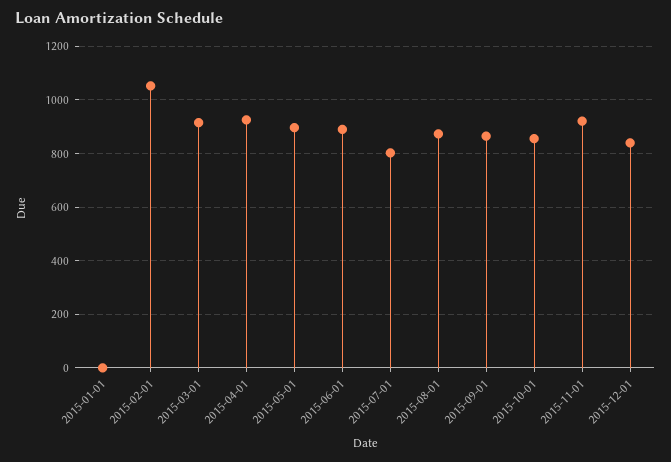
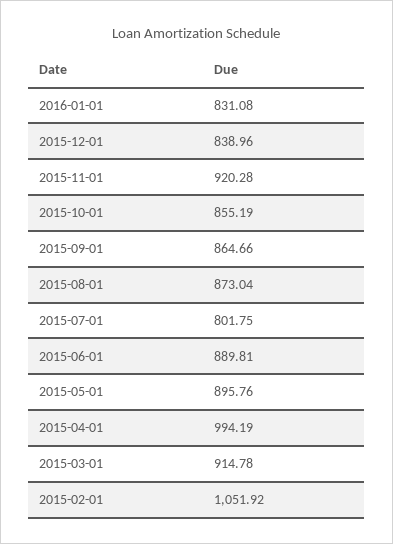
2015-01-01: 0 -> none
2015-04-01: 925 -> 994.19
2016-01-01: none -> 831.08

